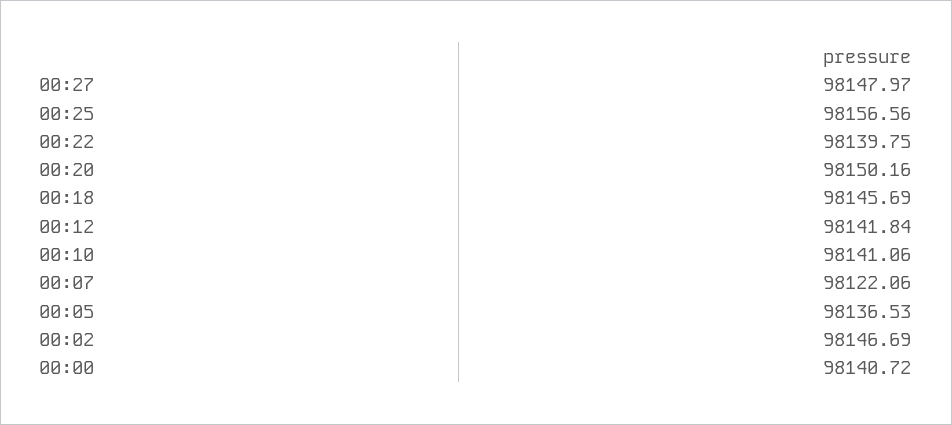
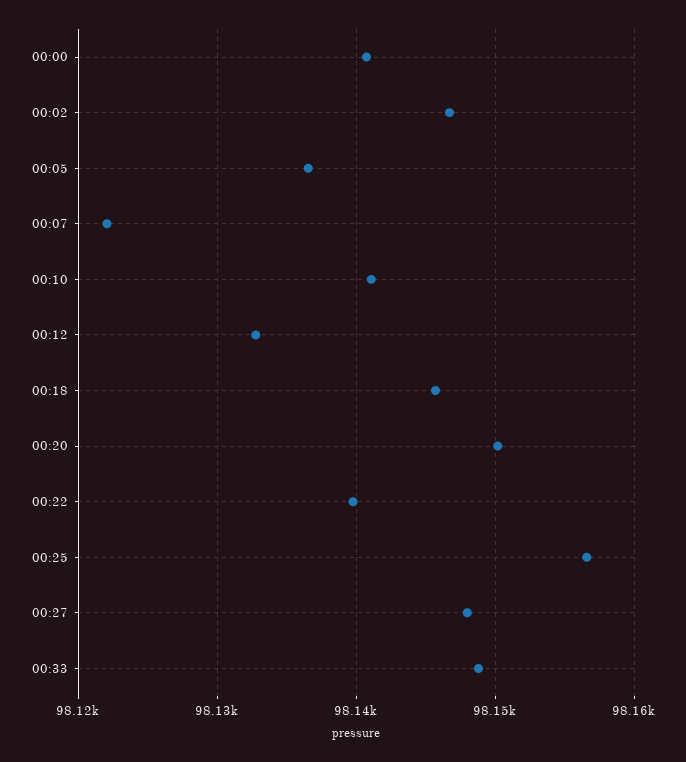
00:12: 98141.84 -> 98133
00:33: none -> 98149

